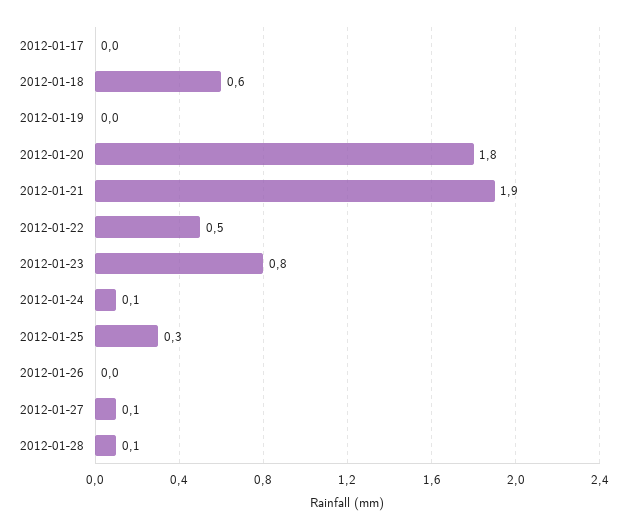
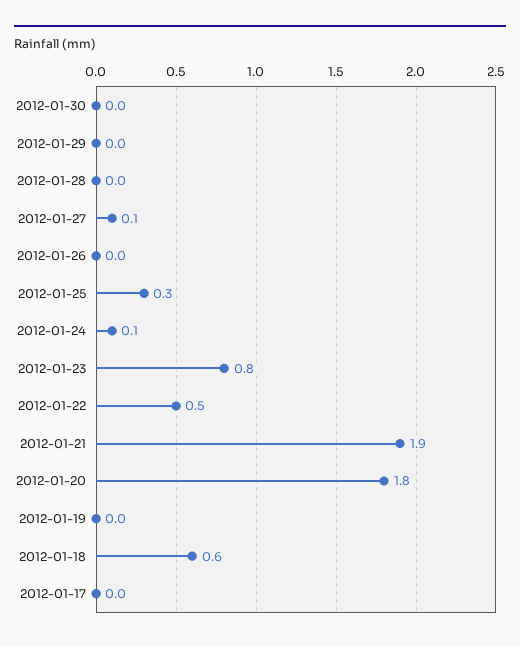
2012-01-28: 0.1 -> 0
2012-01-30: none -> 0
2012-01-29: none -> 0

